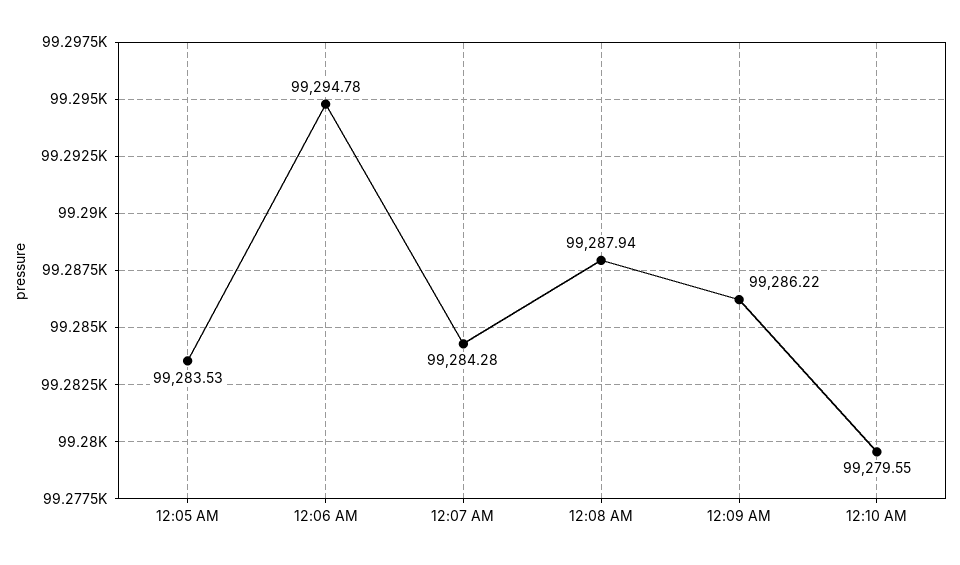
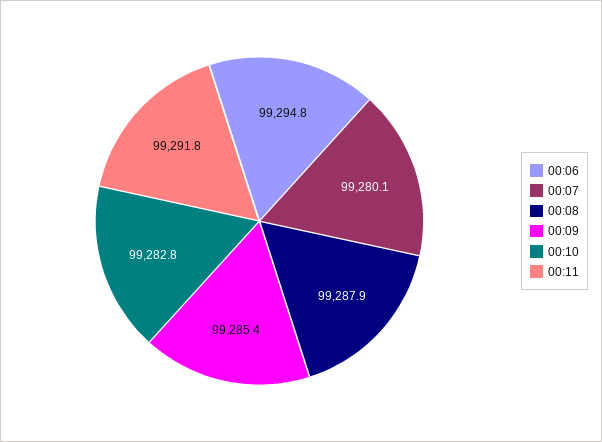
12:05 AM: 99283.53 -> none
12:07 AM: 99284.28 -> 99280.1
12:09 AM: 99286.22 -> 99285.4
12:10 AM: 99279.55 -> 99282.8
00:11: none -> 99291.8

